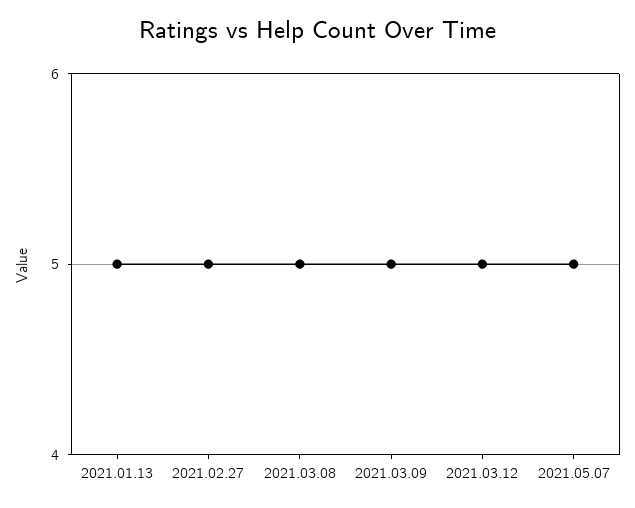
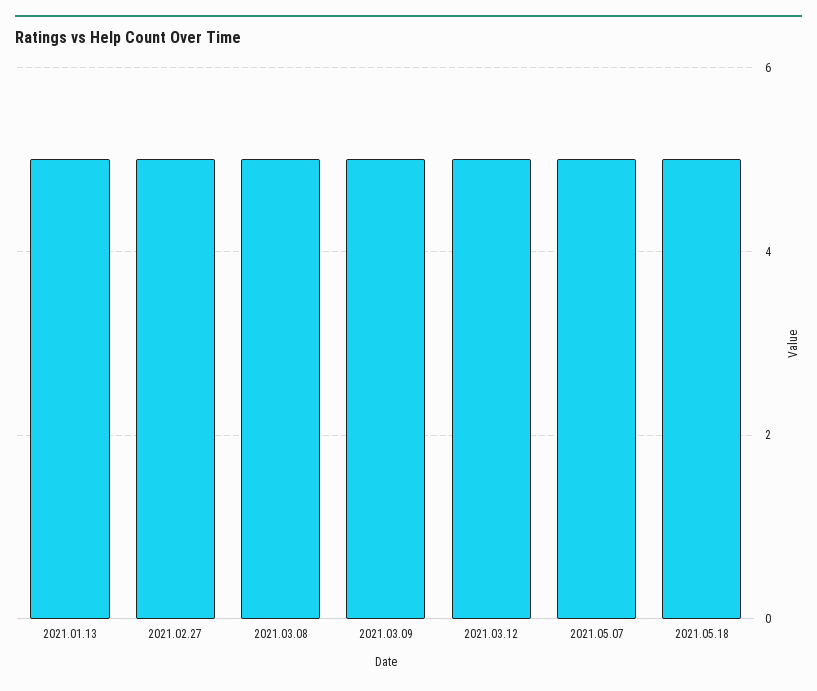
2021.05.18: none -> 5

